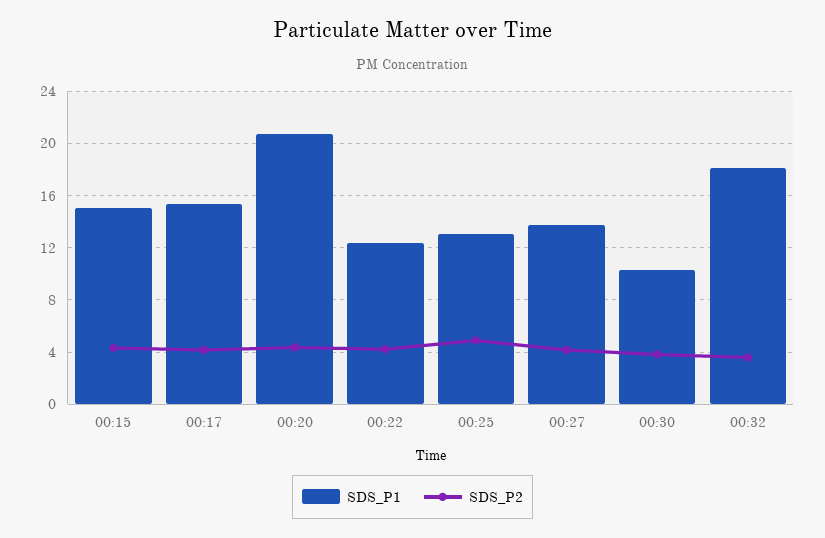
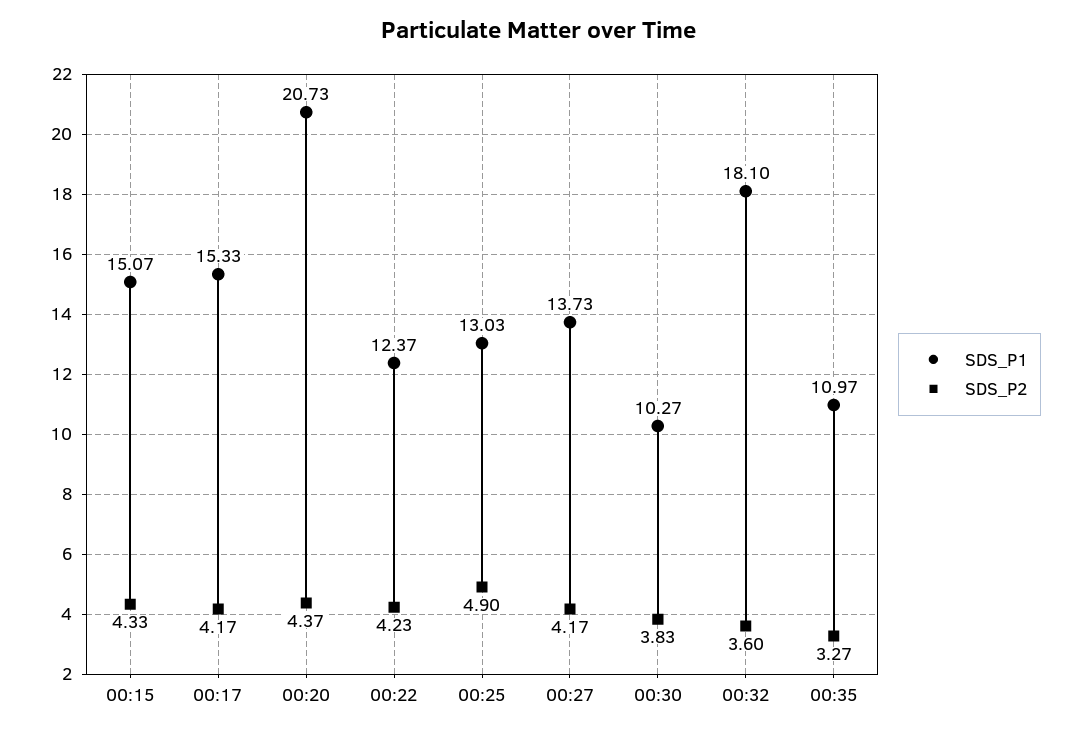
SDS_P1, 00:35: none -> 10.97
SDS_P2, 00:35: none -> 3.27

